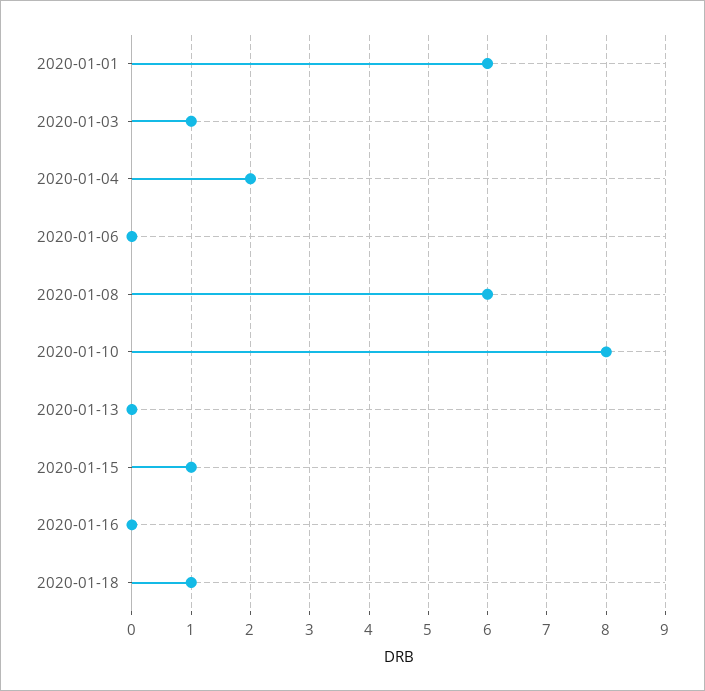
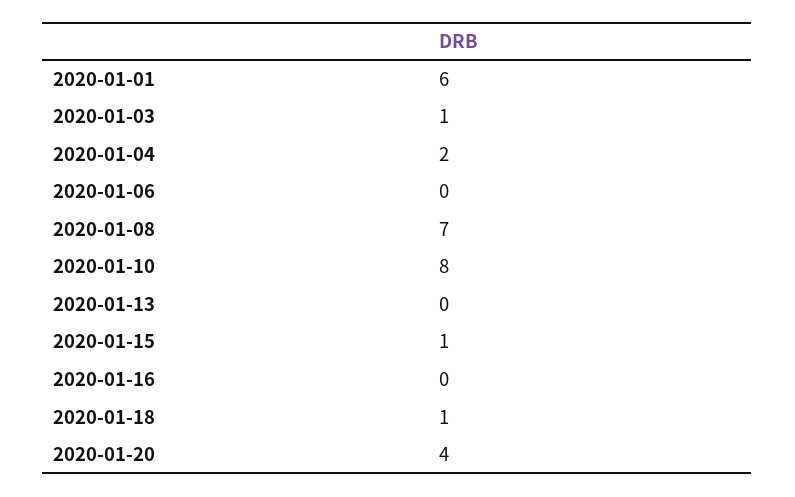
2020-01-08: 6 -> 7
2020-01-20: none -> 4

